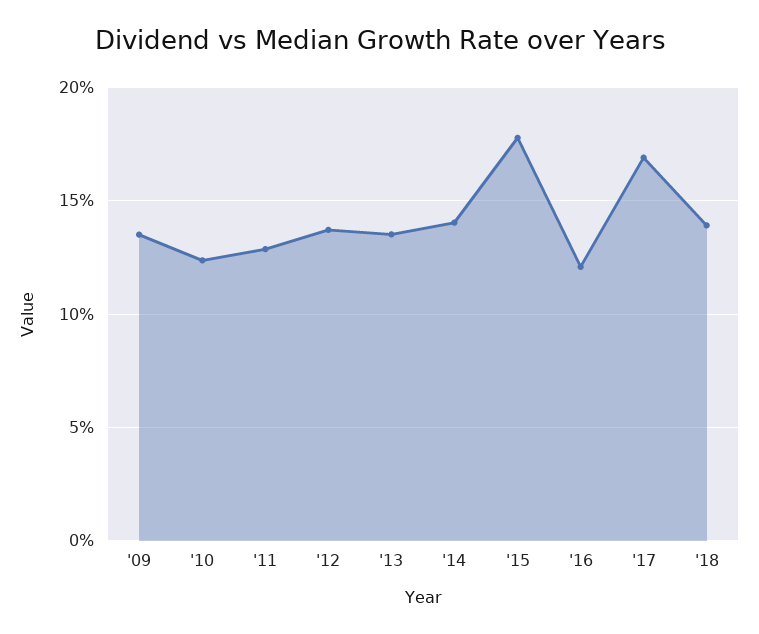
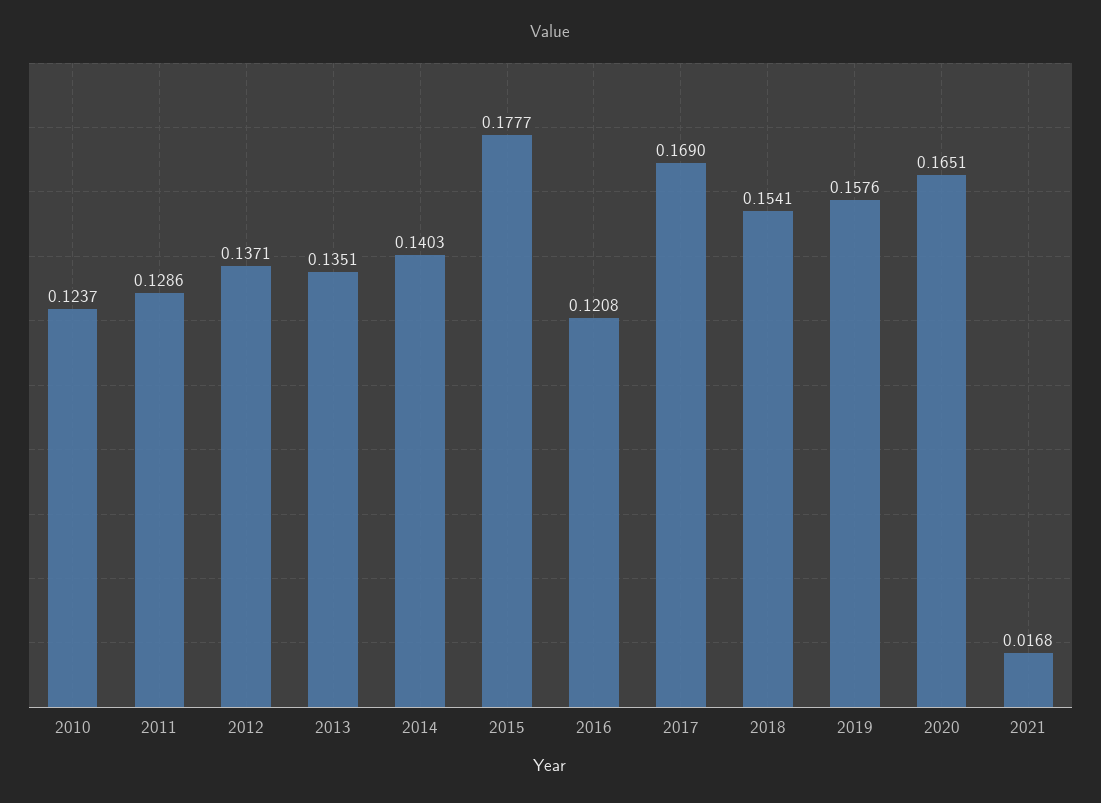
'09: 0.135 -> none
'18: 0.14 -> 0.1541
2019: none -> 0.1576
2020: none -> 0.1651
2021: none -> 0.0168

